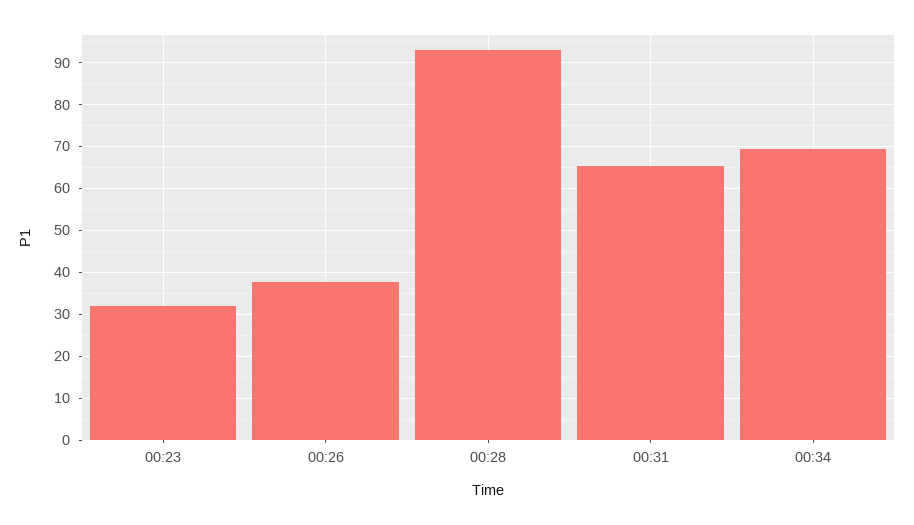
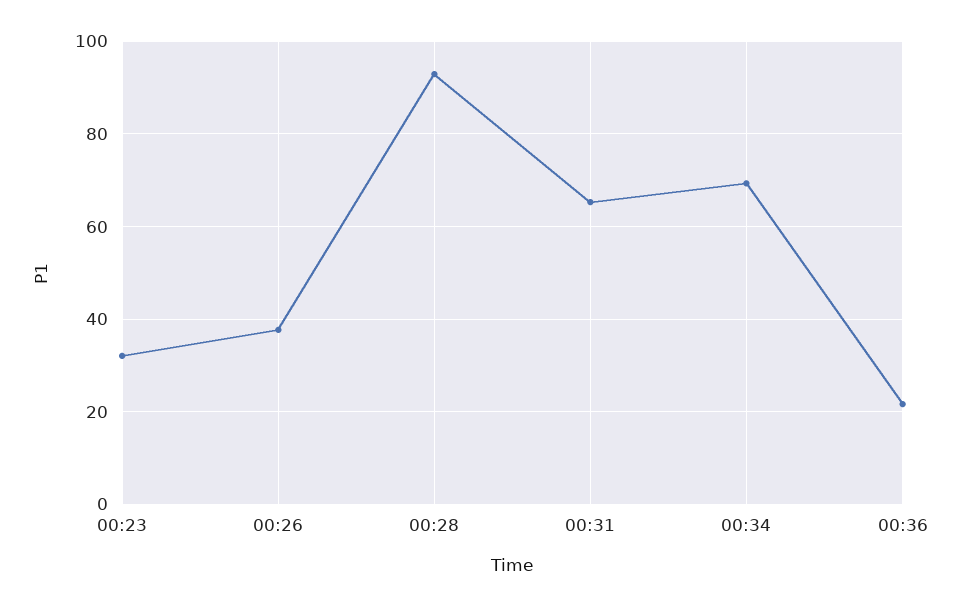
00:36: none -> 22

